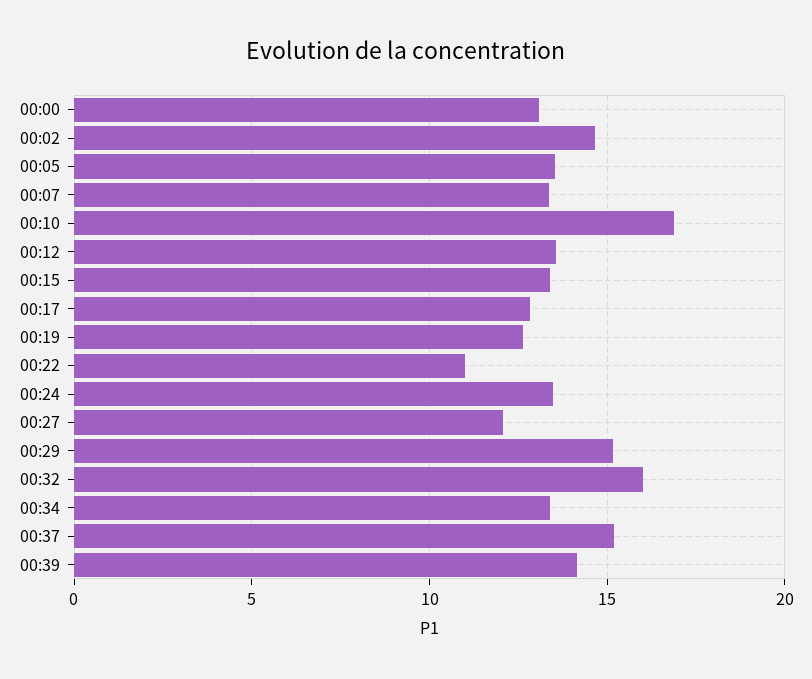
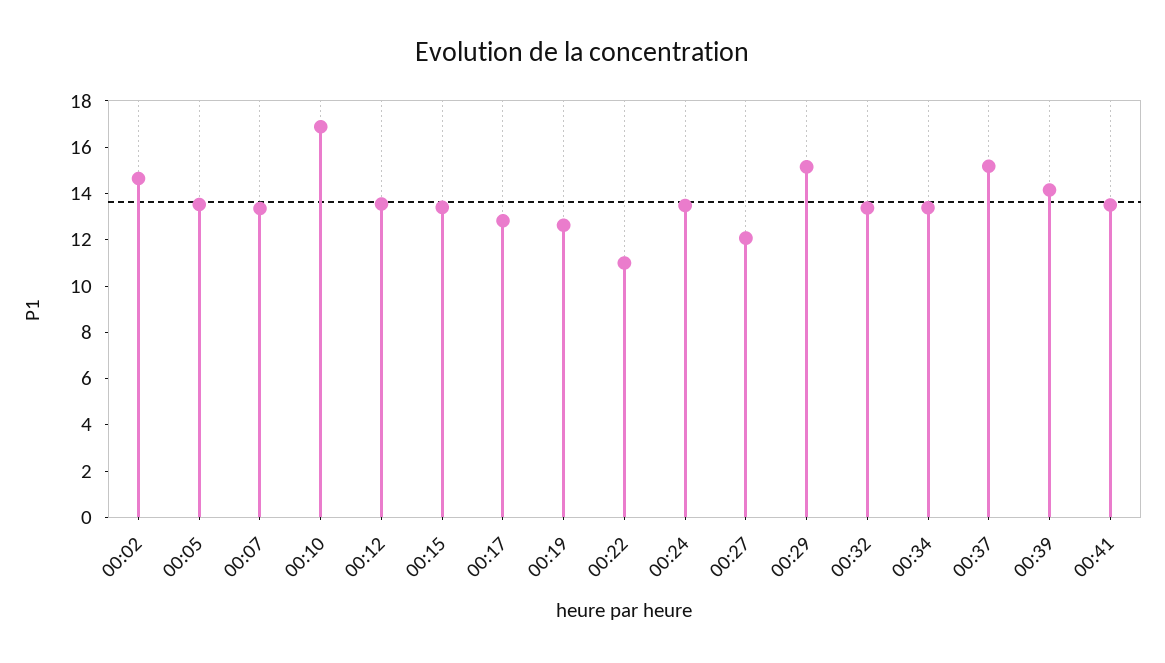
00:00: 13 -> none
00:32: 16 -> 13.5
00:41: none -> 13.5

